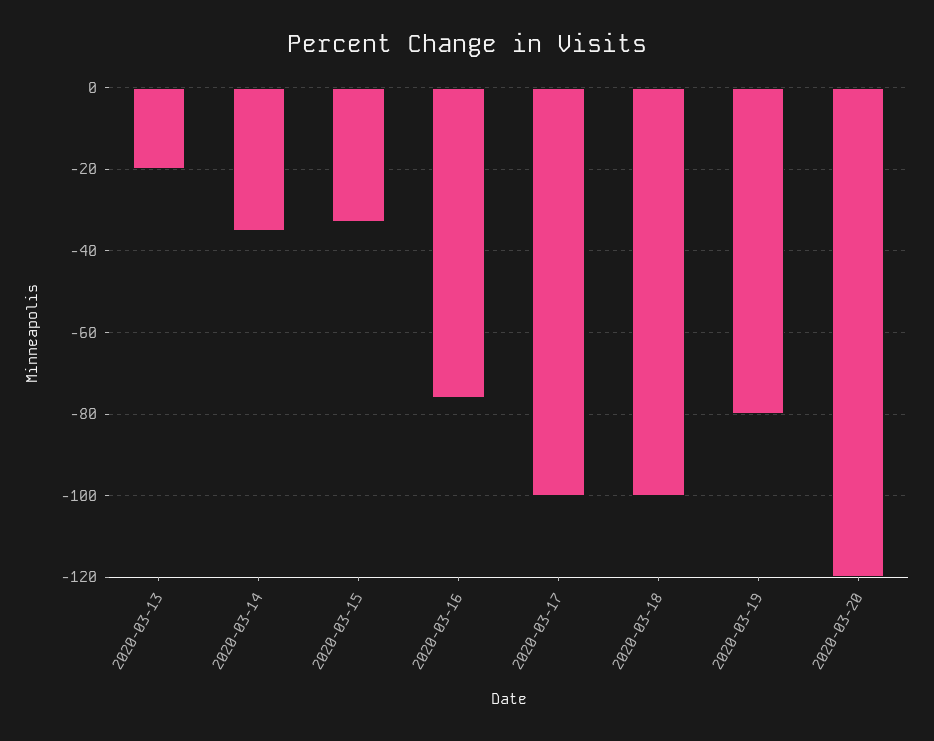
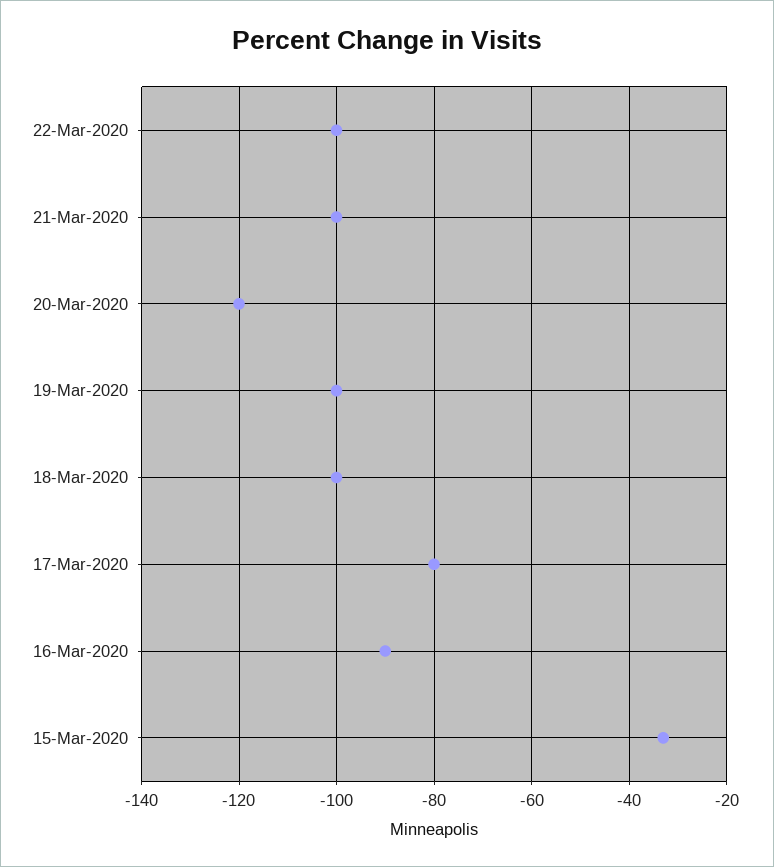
2020-03-13: -20 -> none
2020-03-14: -35 -> none
2020-03-16: -75 -> -90
2020-03-17: -100 -> -80
2020-03-19: -80 -> -100
22-Mar-2020: none -> -100
21-Mar-2020: none -> -100

